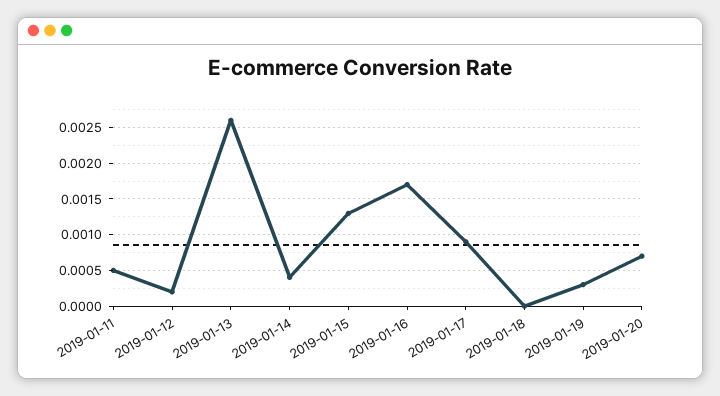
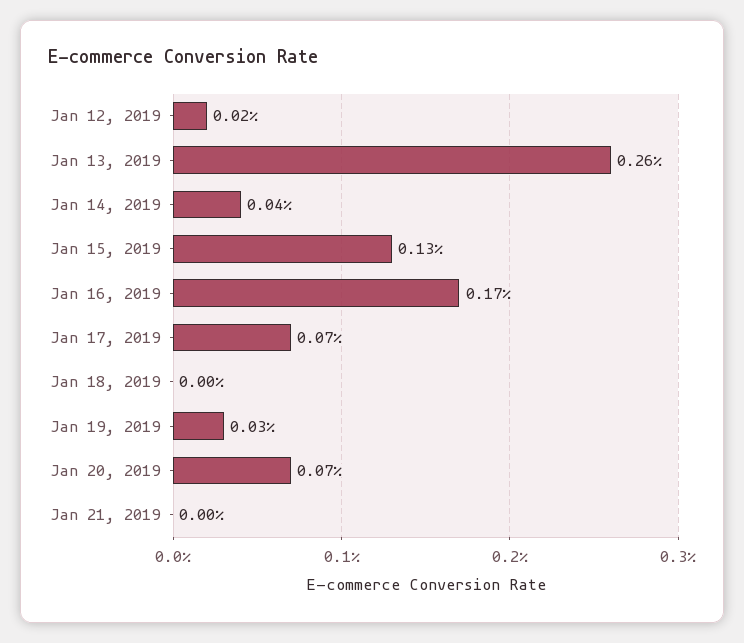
2019-01-11: 0.0005 -> none
2019-01-17: 0.0009 -> 0.0007
Jan 21, 2019: none -> 0

